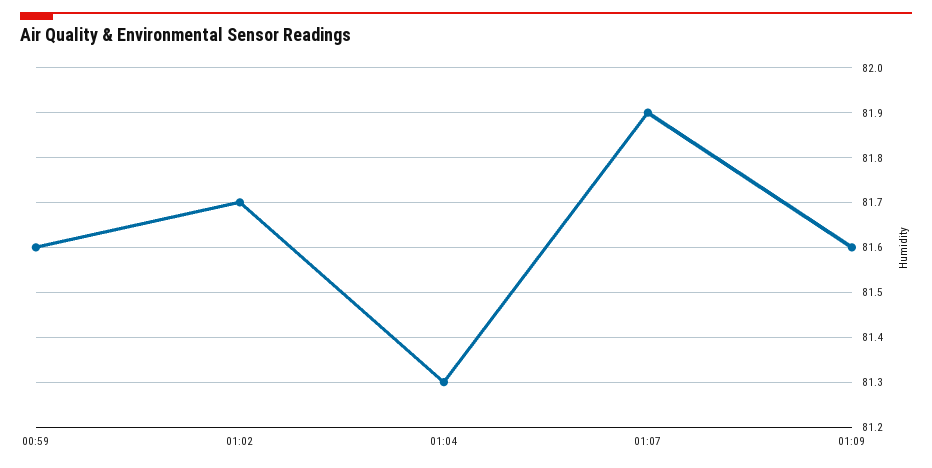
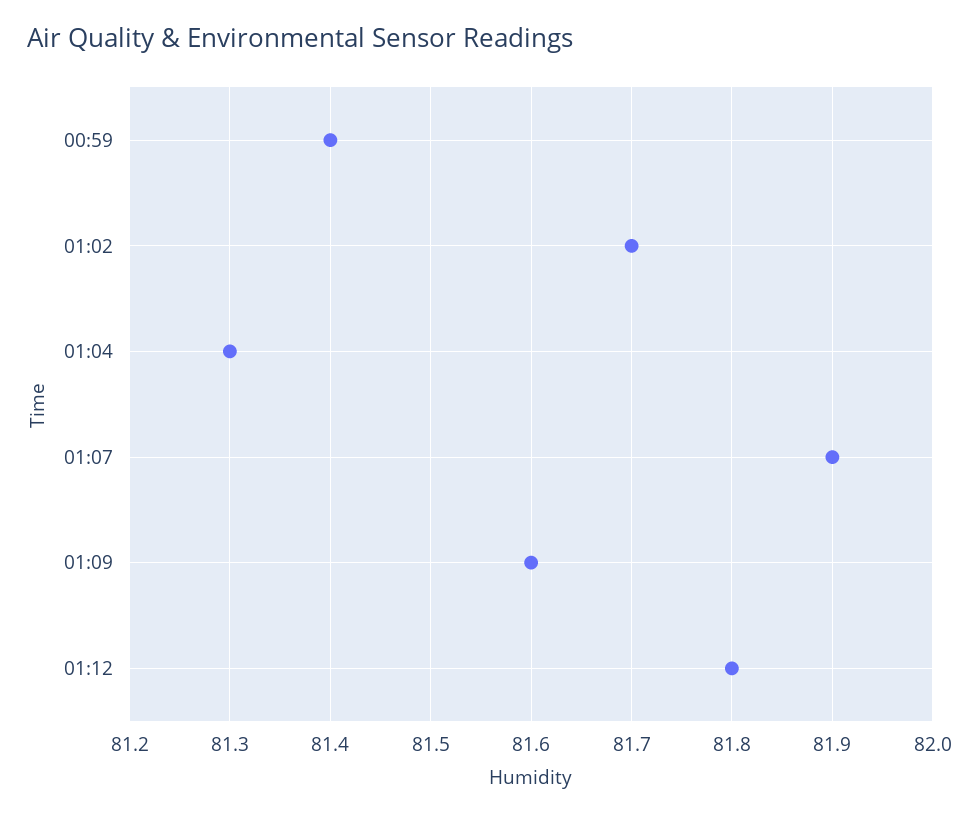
00:59: 81.6 -> 81.4
01:12: none -> 81.8

